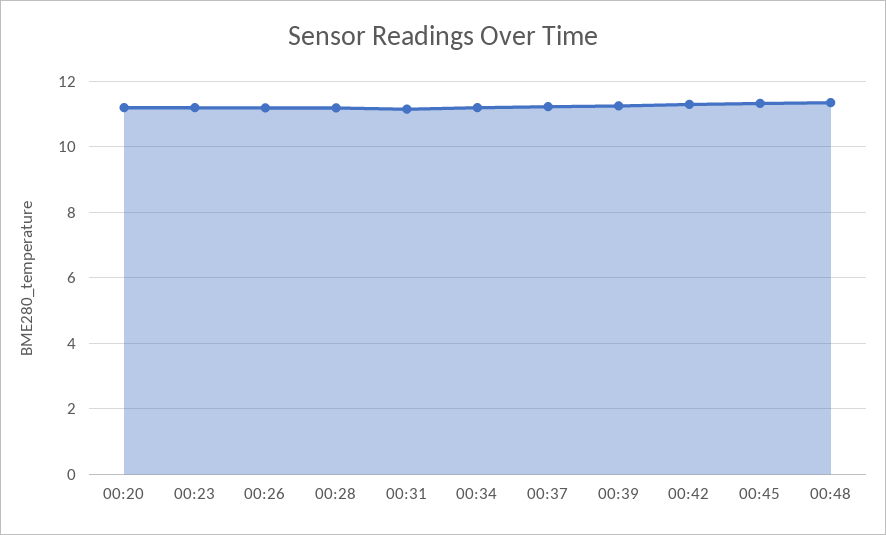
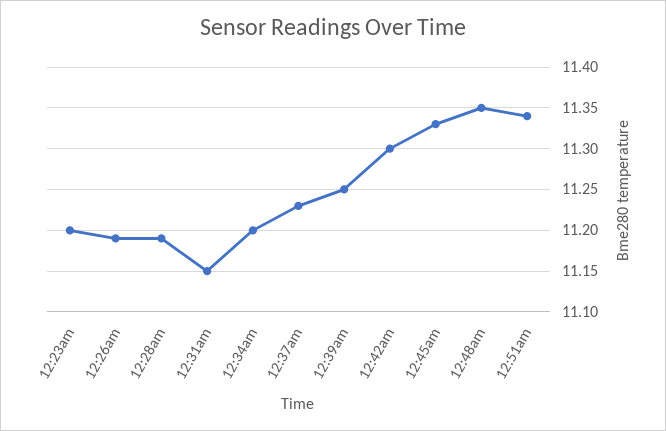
00:20: 11.2 -> none
12:51am: none -> 11.34

